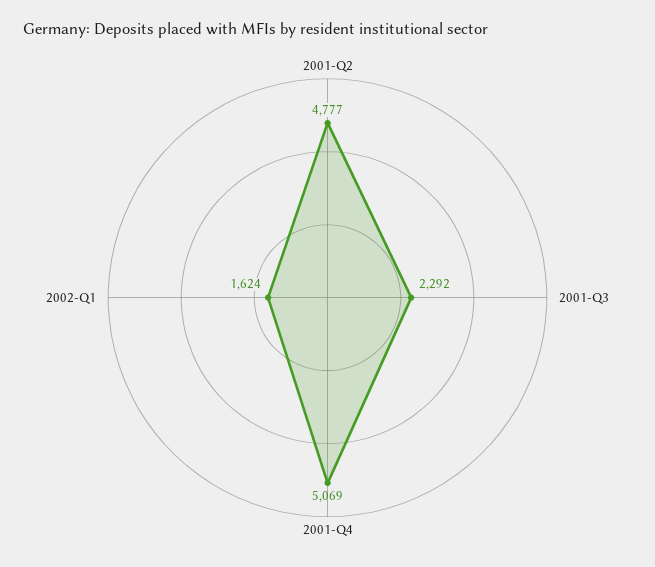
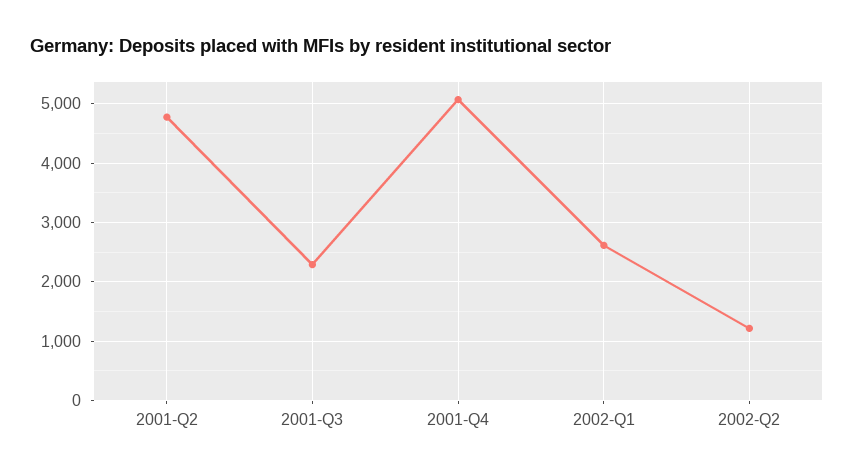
2002-Q1: 1624 -> 2600
2002-Q2: none -> 1200

